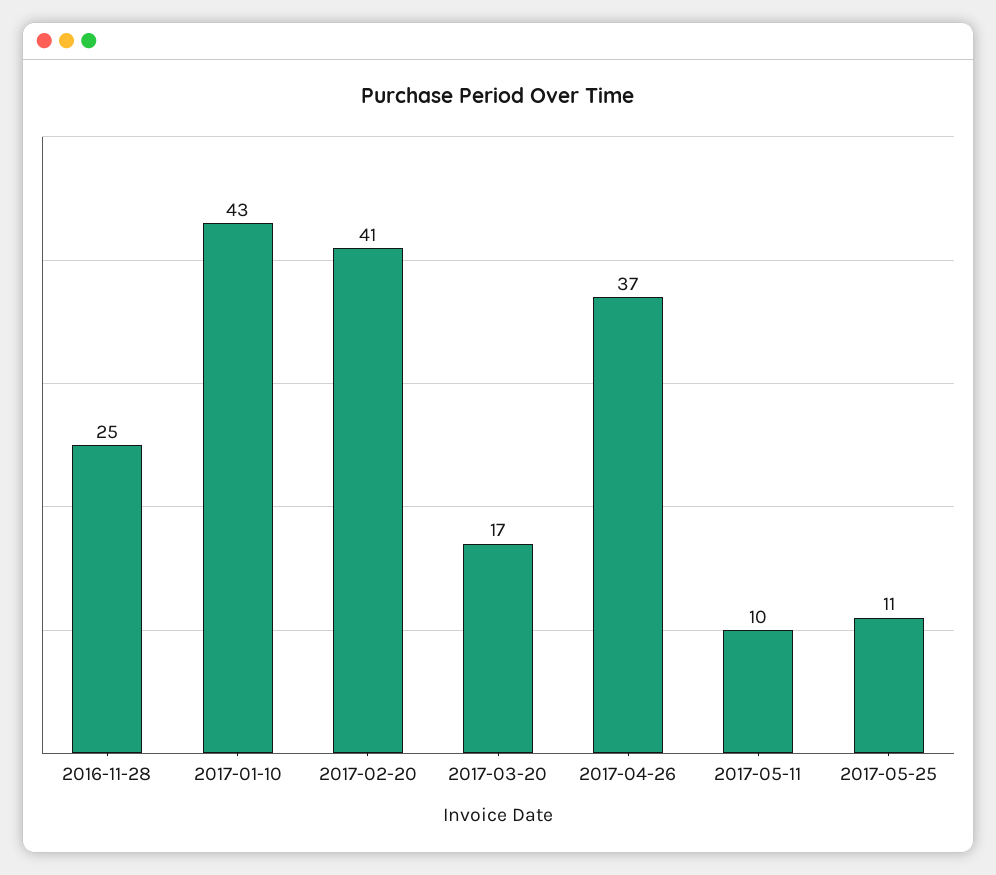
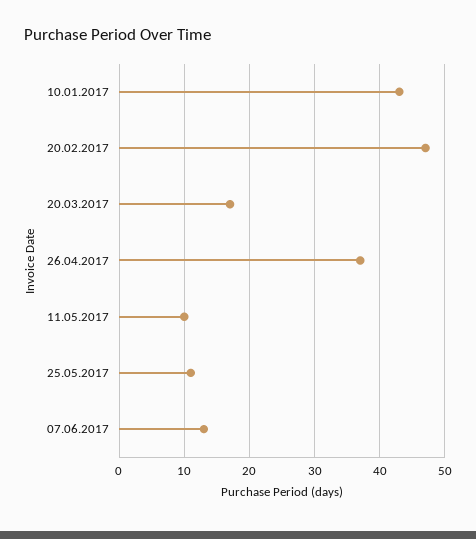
2016-11-28: 25 -> none
2017-02-20: 41 -> 47
07.06.2017: none -> 13

